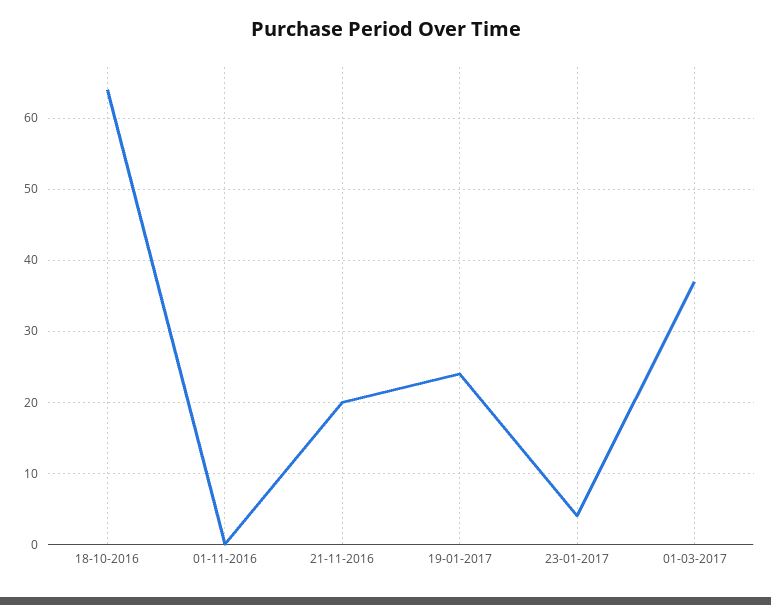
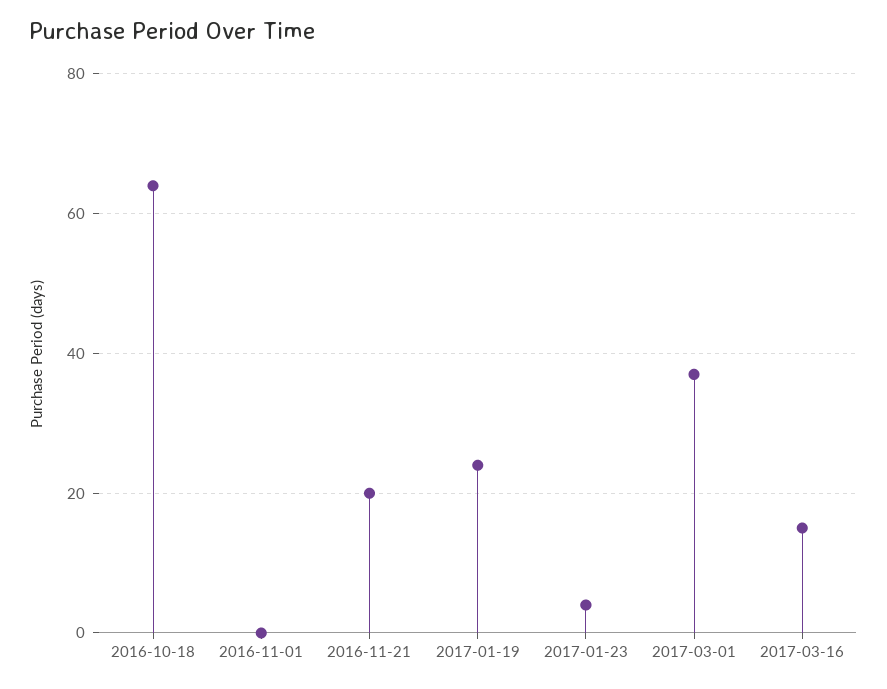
2017-03-16: none -> 15

